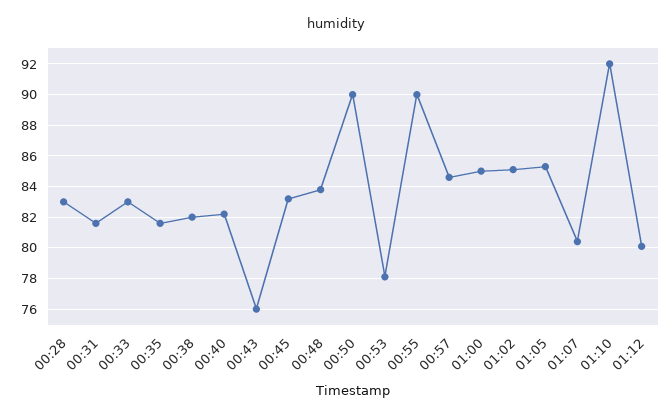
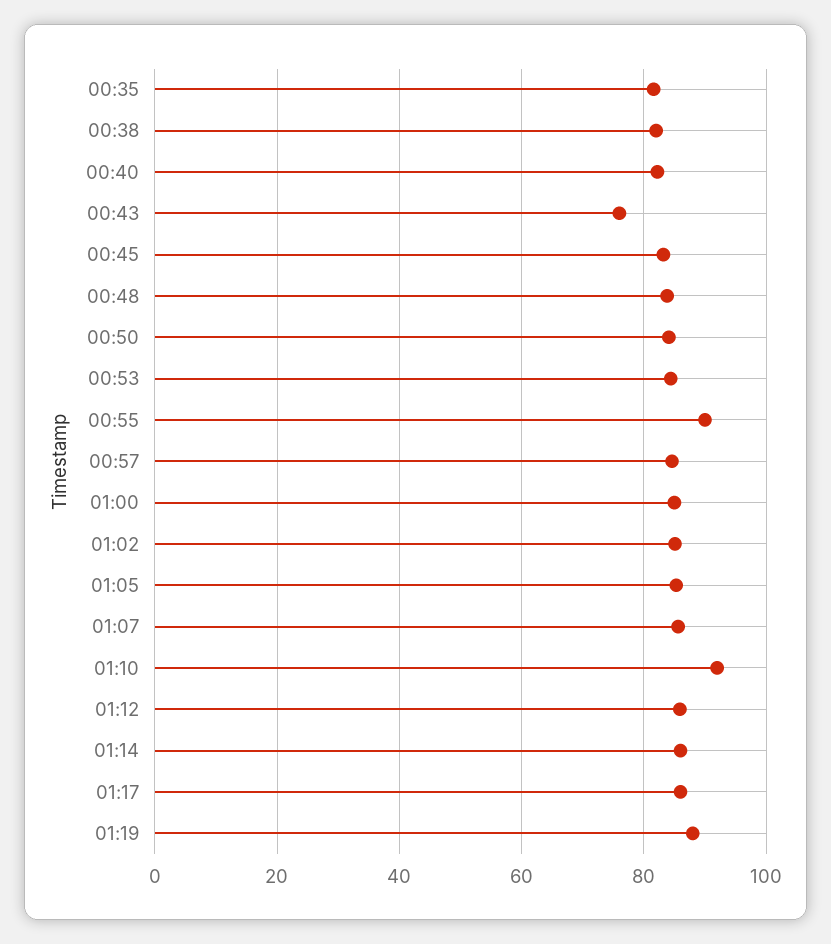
00:28: 83 -> none
00:31: 81.5 -> none
00:33: 83 -> none
00:50: 90 -> 84
00:53: 78 -> 84
01:07: 80.5 -> 86
01:12: 80 -> 86
01:14: none -> 86
01:17: none -> 86
01:19: none -> 88

